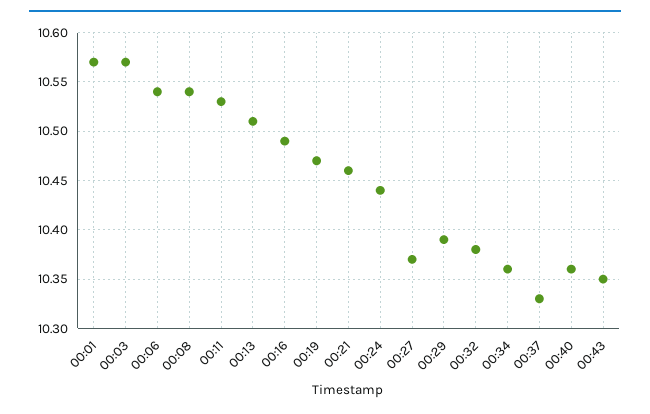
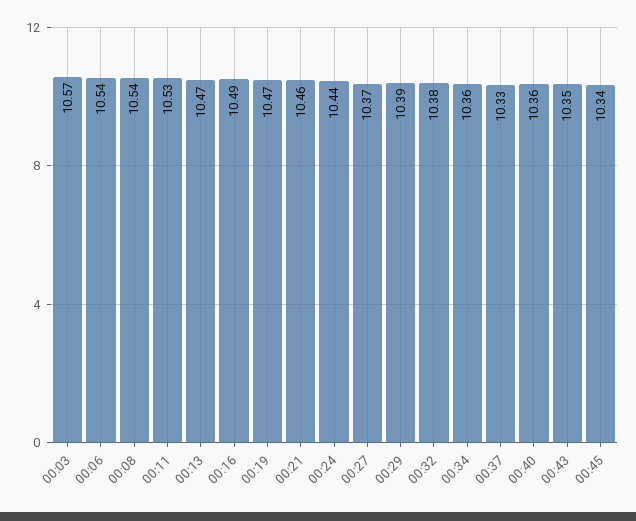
00:01: 10.57 -> none
00:13: 10.51 -> 10.47
00:45: none -> 10.34

